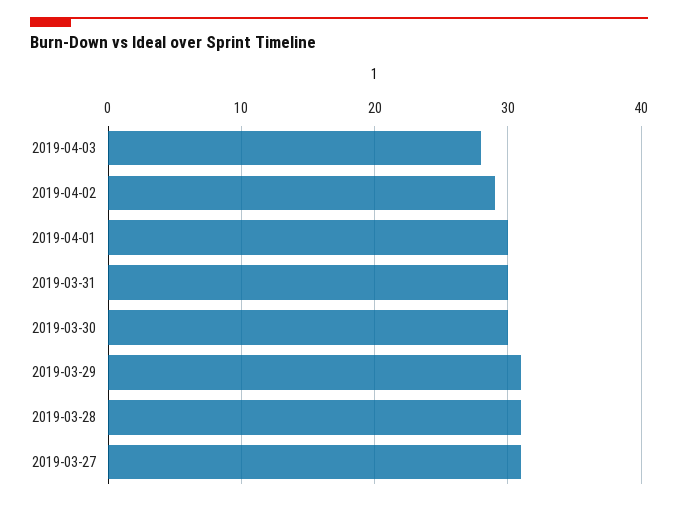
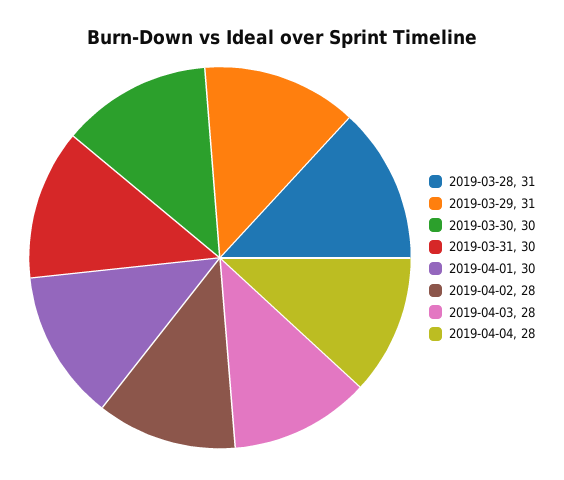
2019-04-02: 29 -> 28
2019-03-27: 31 -> none
2019-04-04: none -> 28

